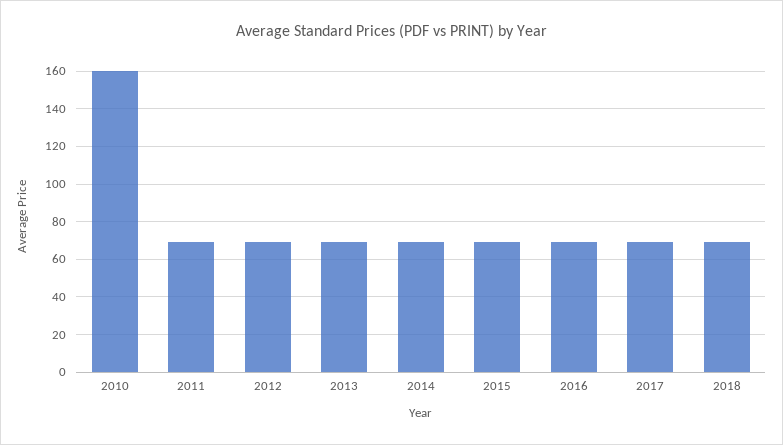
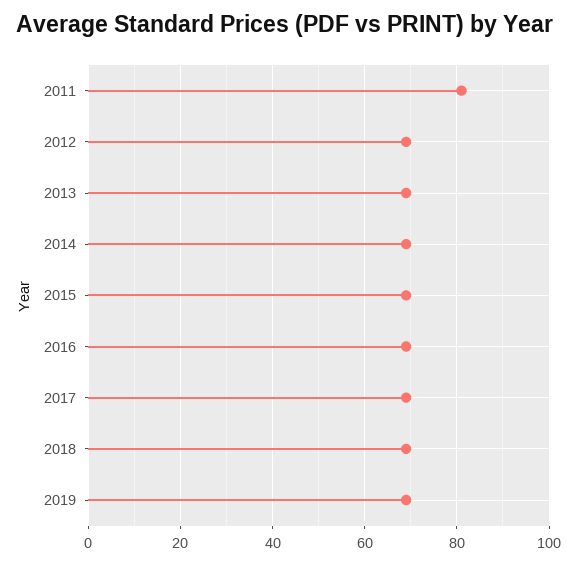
2010: 160 -> none
2011: 70 -> 80
2019: none -> 70

